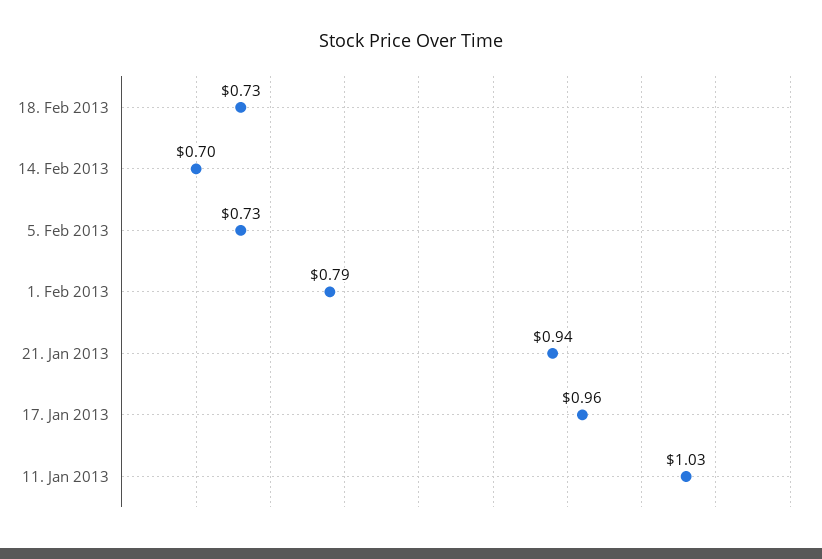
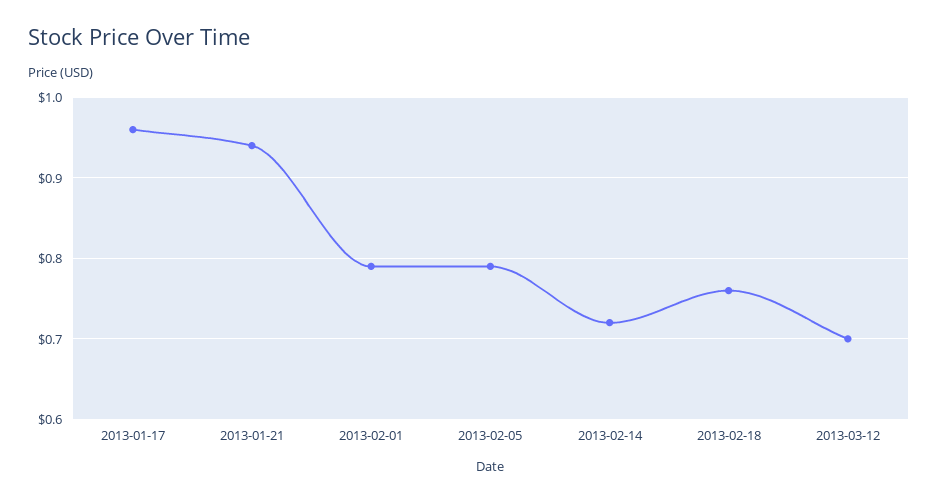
18. Feb 2013: 0.73 -> 0.76
14. Feb 2013: 0.7 -> 0.72
5. Feb 2013: 0.73 -> 0.79
11. Jan 2013: 1.03 -> none
2013-03-12: none -> 0.7

